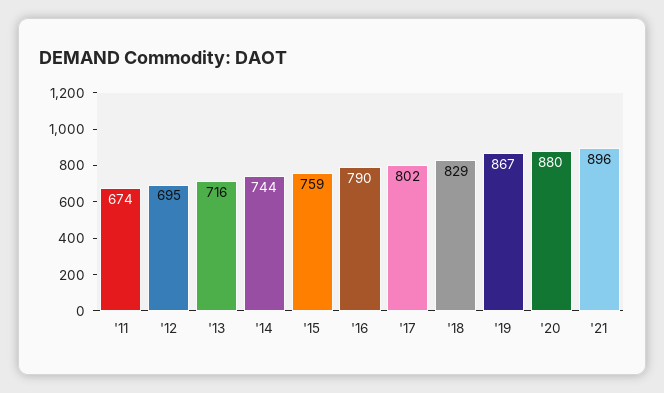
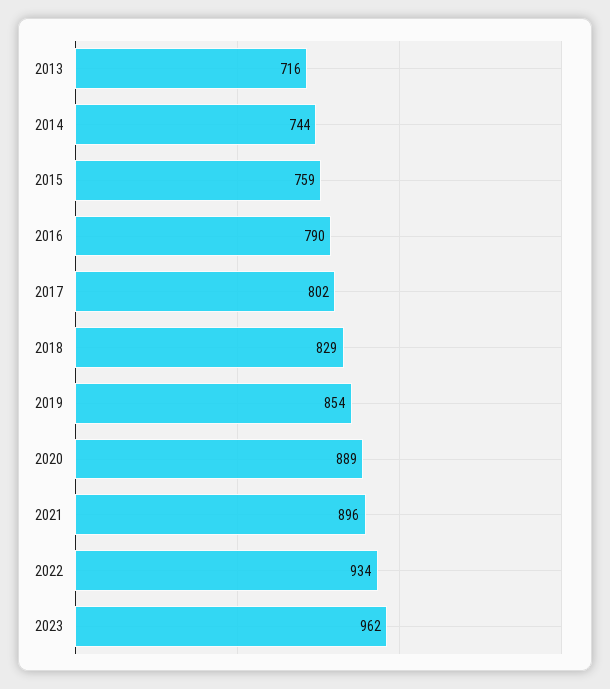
'11: 674 -> none
'12: 695 -> none
'19: 867 -> 854
'20: 880 -> 889
2022: none -> 934
2023: none -> 962

